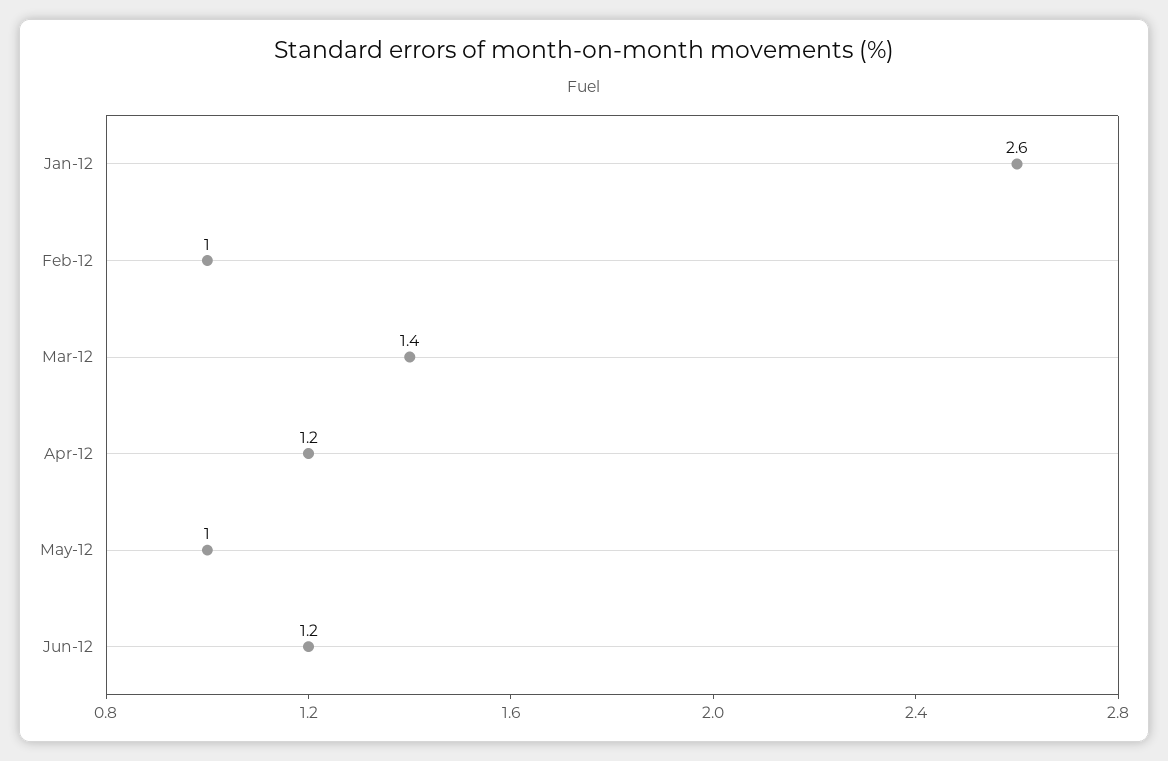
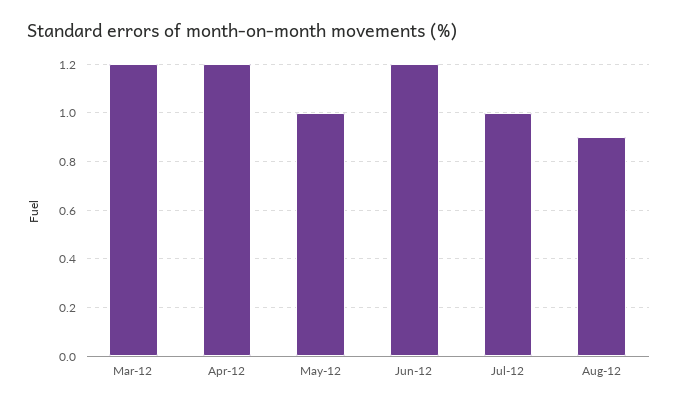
Jan-12: 2.6 -> none
Feb-12: 1 -> none
Mar-12: 1.4 -> 1.2
Jul-12: none -> 1
Aug-12: none -> 0.9

